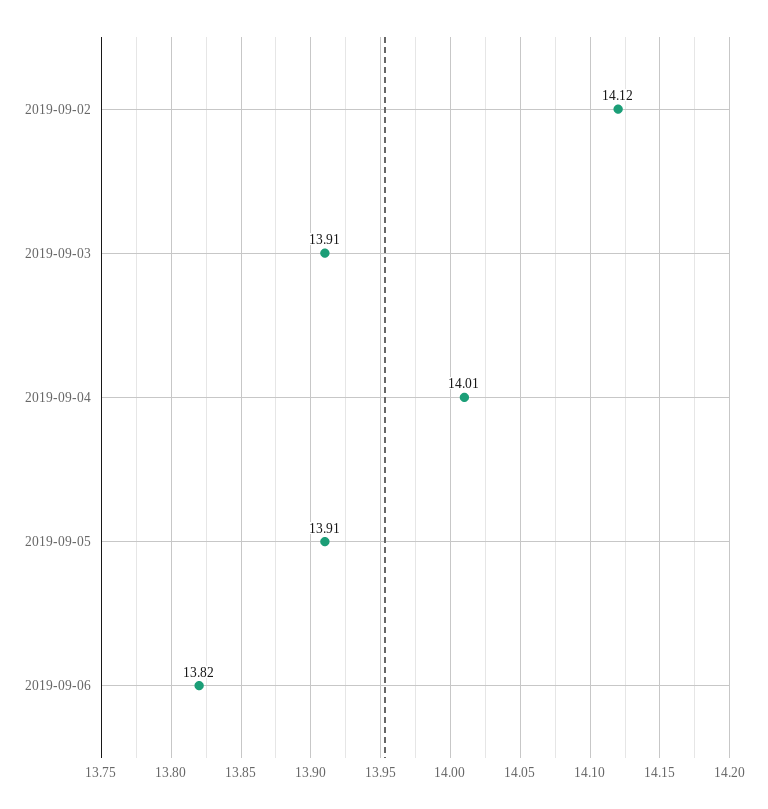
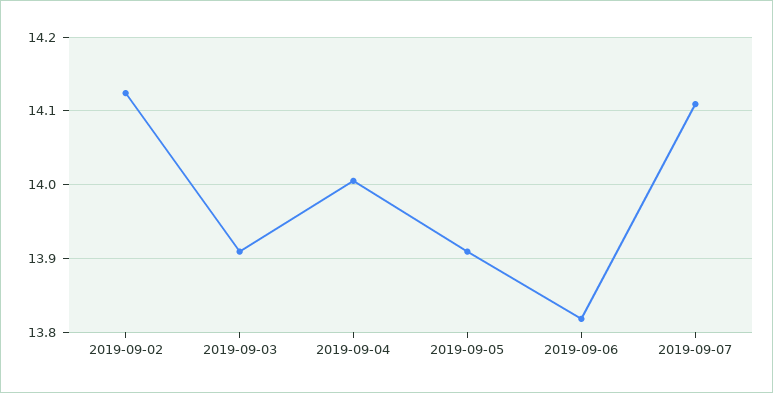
2019-09-07: none -> 14.11

